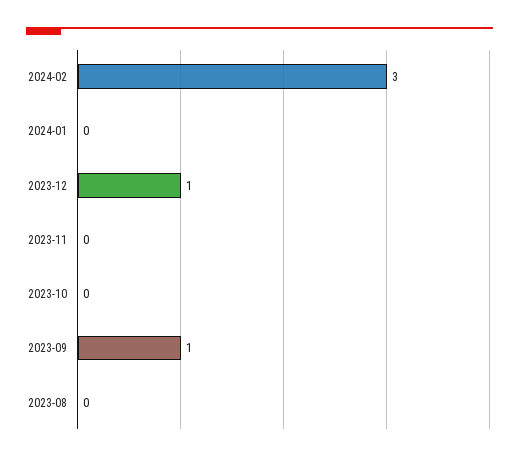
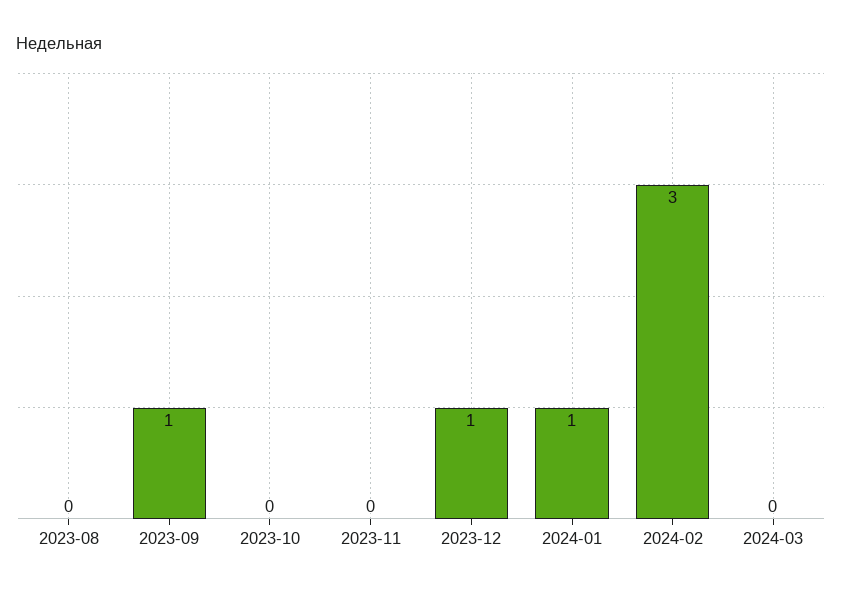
2024-01: 0 -> 1
2024-03: none -> 0

